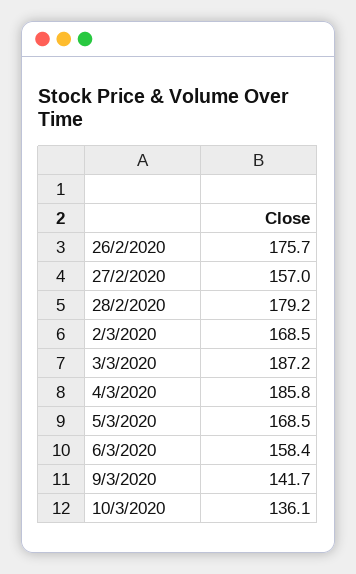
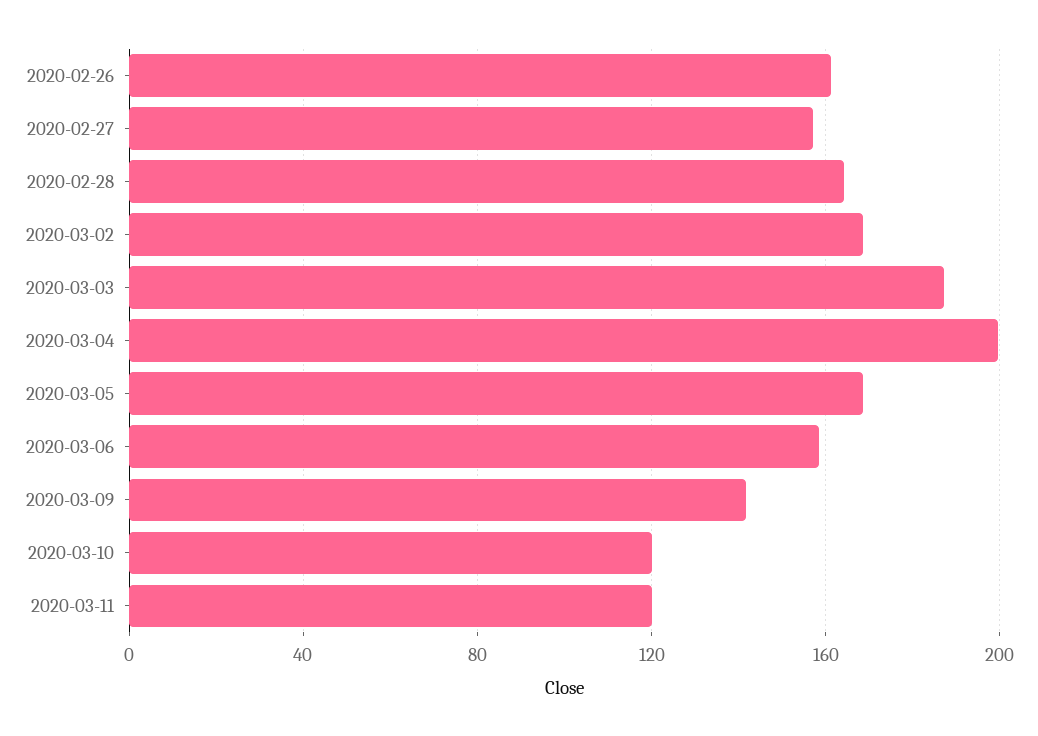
26/2/2020: 175.7 -> 160
28/2/2020: 179.2 -> 165
4/3/2020: 185.8 -> 200
10/3/2020: 136.1 -> 120
2020-03-11: none -> 120

